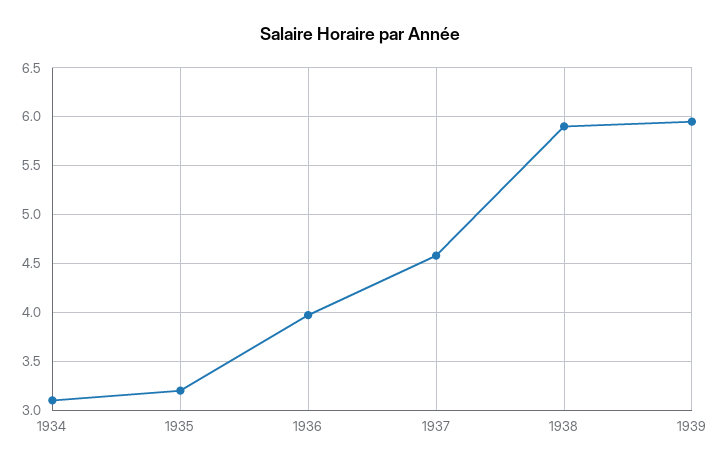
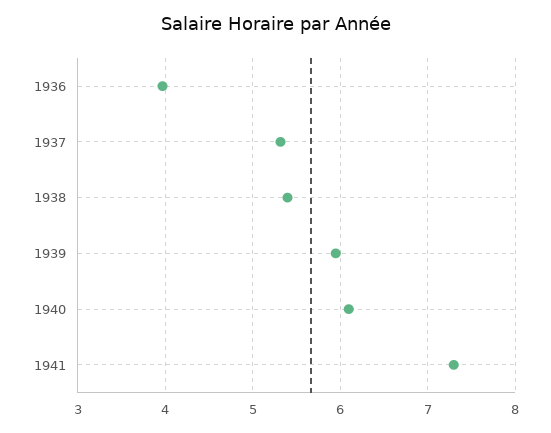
1934: 3.1 -> none
1935: 3.2 -> none
1937: 4.6 -> 5.3
1938: 5.9 -> 5.4
1940: none -> 6.1
1941: none -> 7.3

